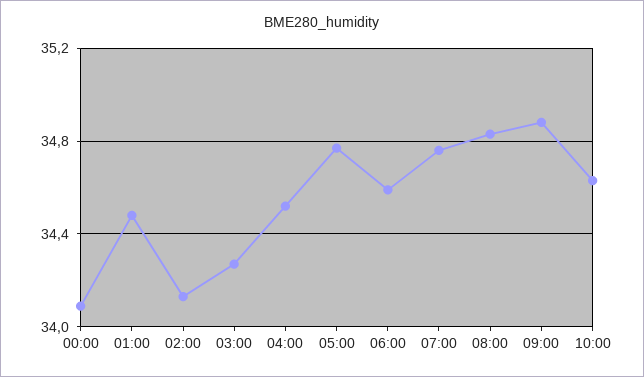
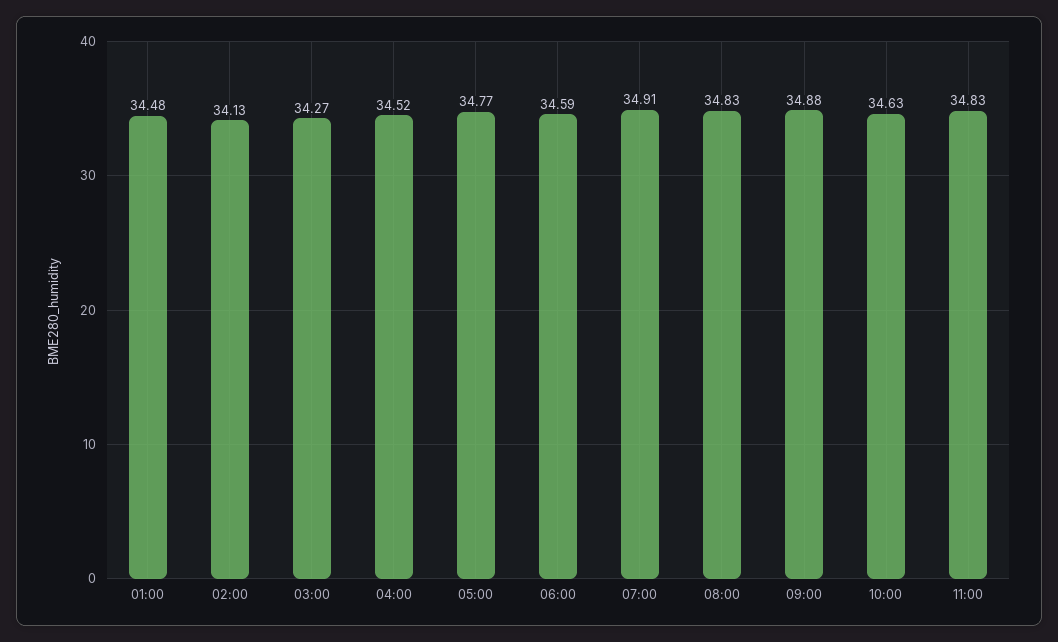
00:00: 34.1 -> none
07:00: 34.75 -> 34.91
11:00: none -> 34.83

